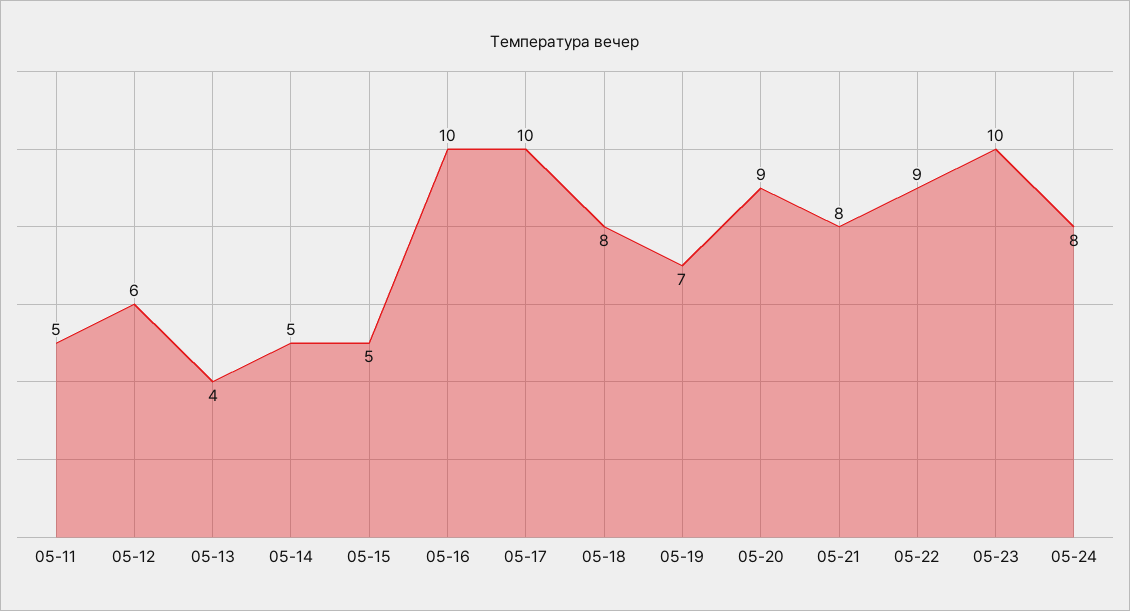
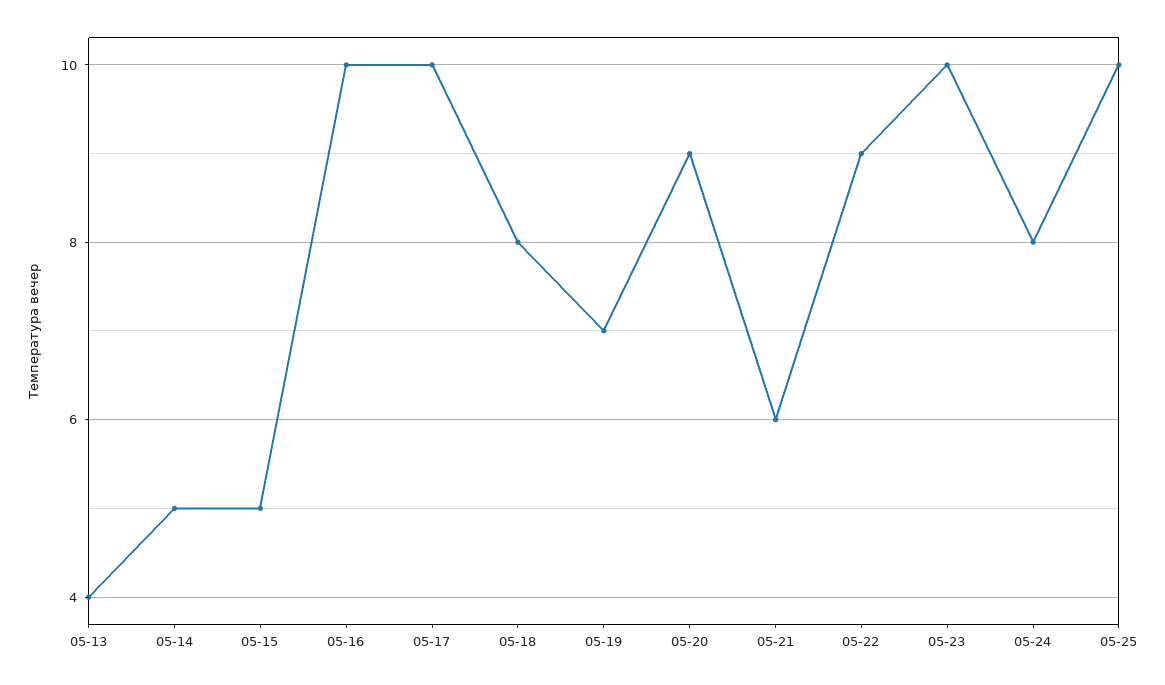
05-11: 5 -> none
05-12: 6 -> none
05-21: 8 -> 6
05-25: none -> 10

